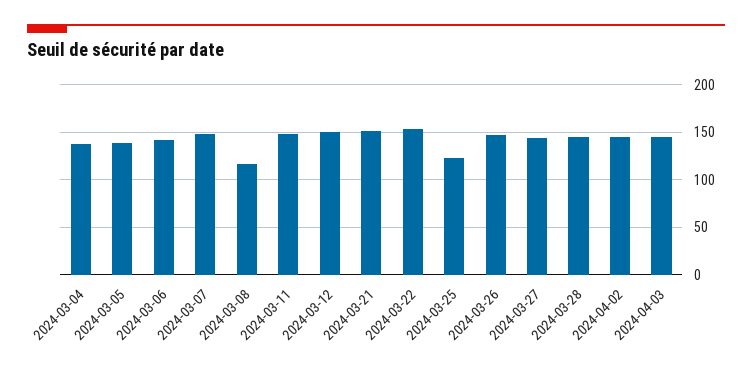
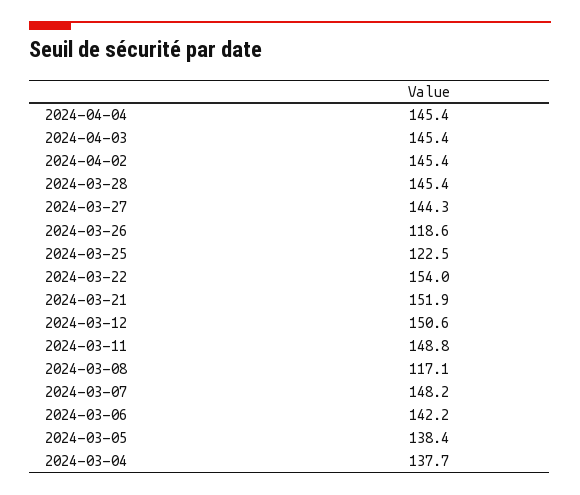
2024-03-26: 150 -> 118.6
2024-04-04: none -> 145.4

